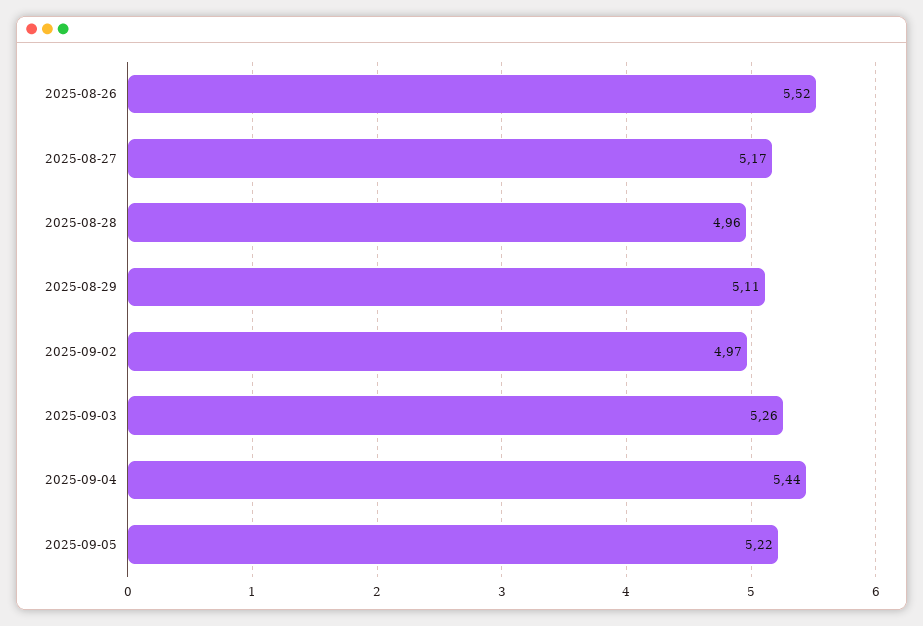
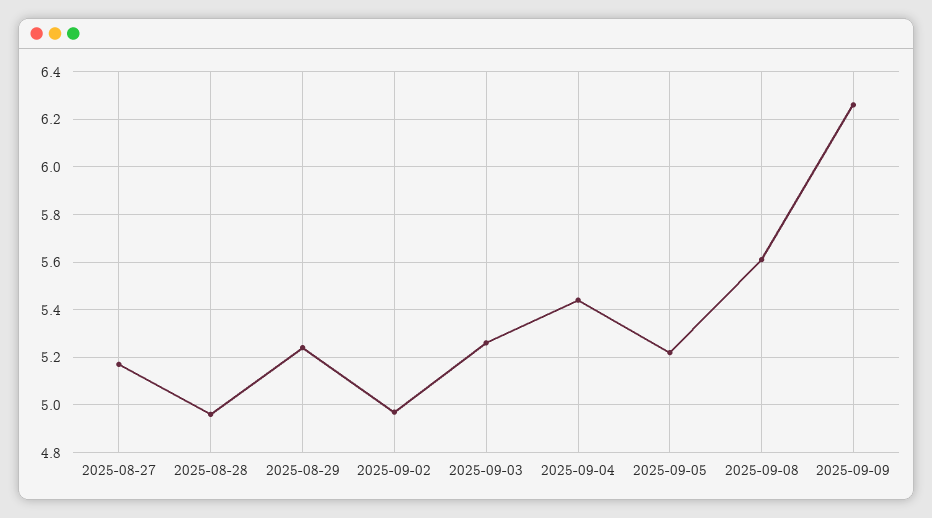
2025-08-26: 5.52 -> none
2025-08-29: 5.11 -> 5.25
2025-09-08: none -> 5.6
2025-09-09: none -> 6.25

